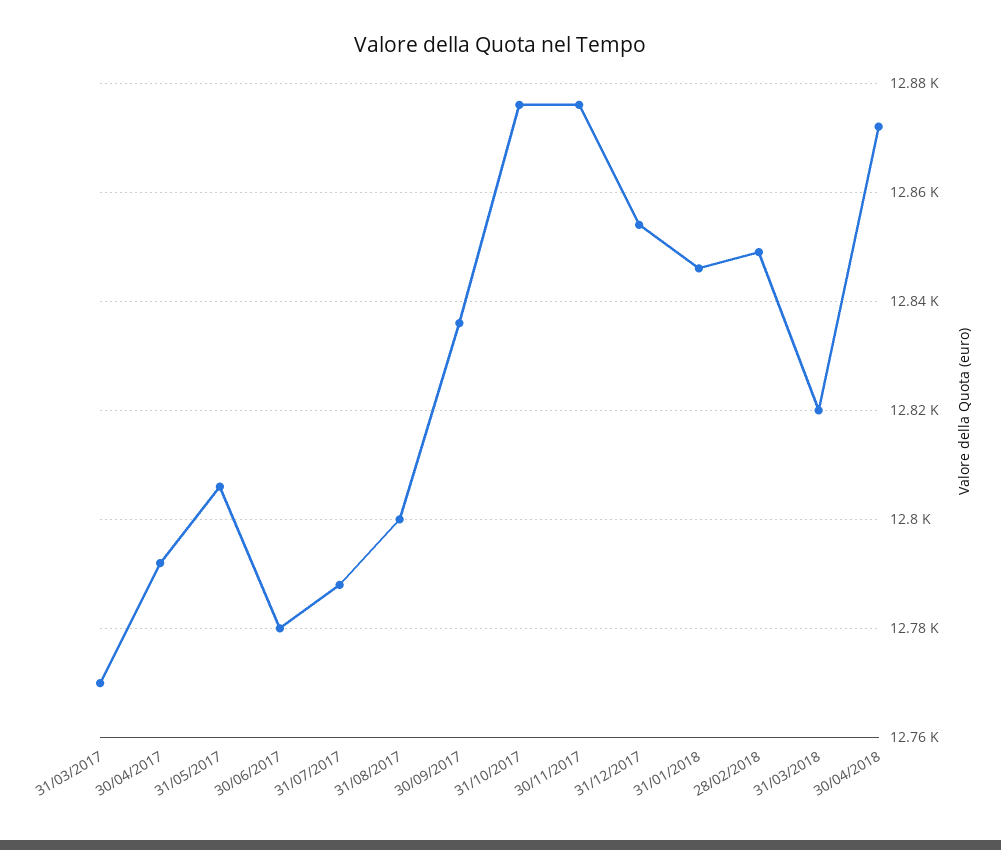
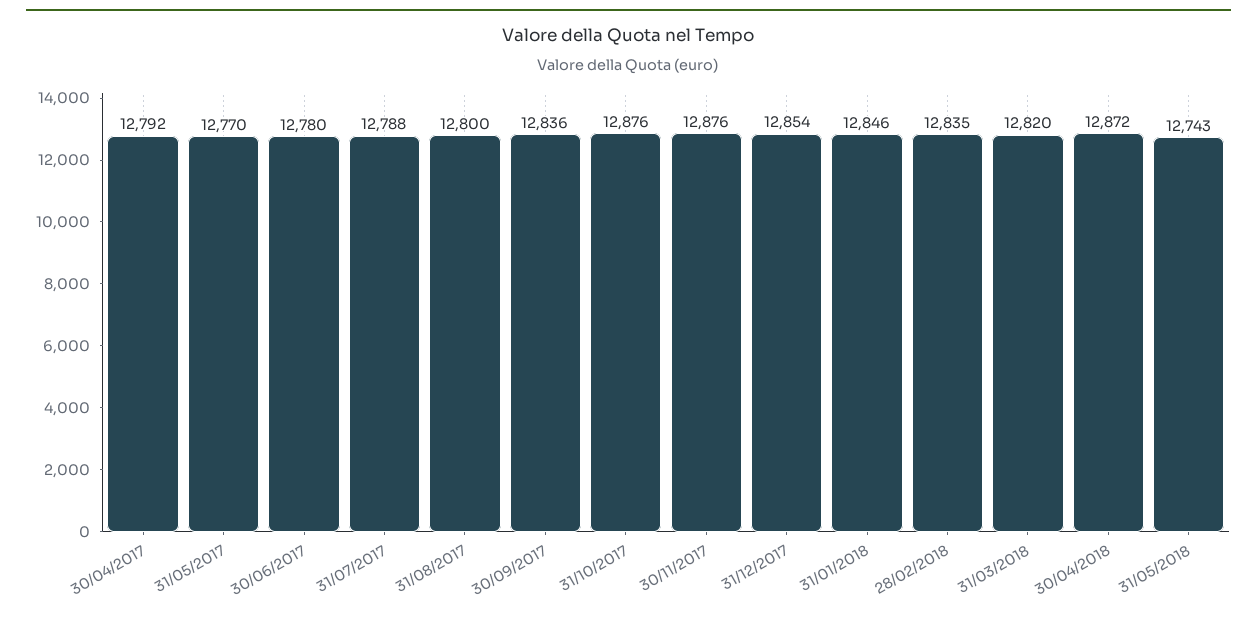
31/03/2017: 12770 -> none
31/05/2017: 12805 -> 12770
28/02/2018: 12850 -> 12835
31/05/2018: none -> 12743

